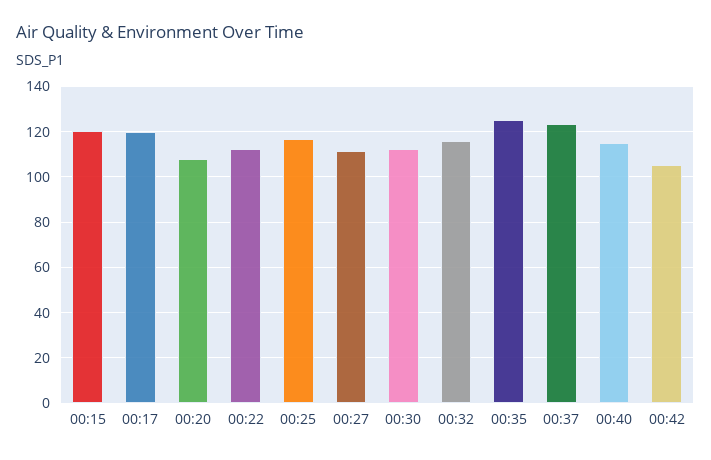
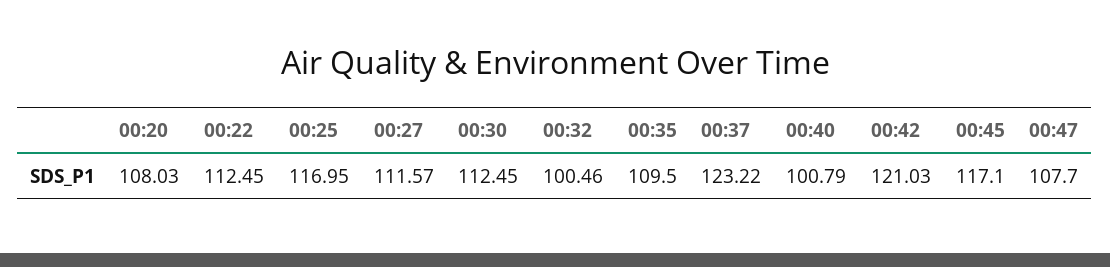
00:15: 120 -> none
00:17: 120 -> none
00:32: 115 -> 100.46
00:35: 125 -> 109.5
00:40: 115 -> 100.79
00:42: 105 -> 121.03
00:45: none -> 117.1
00:47: none -> 107.7

